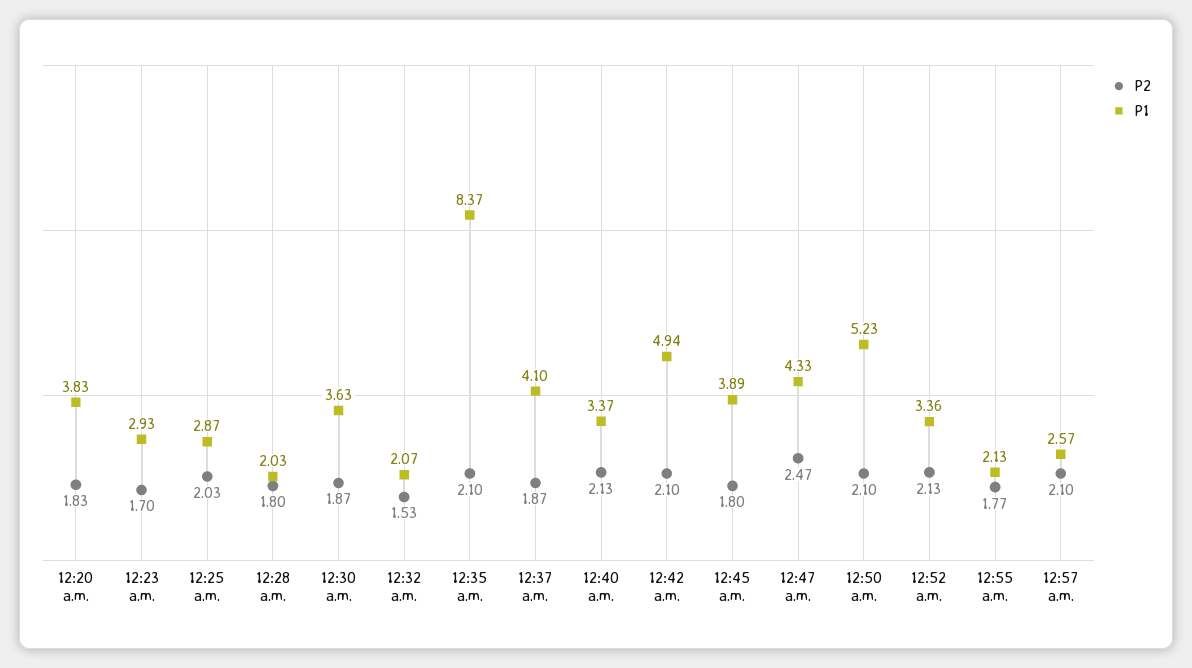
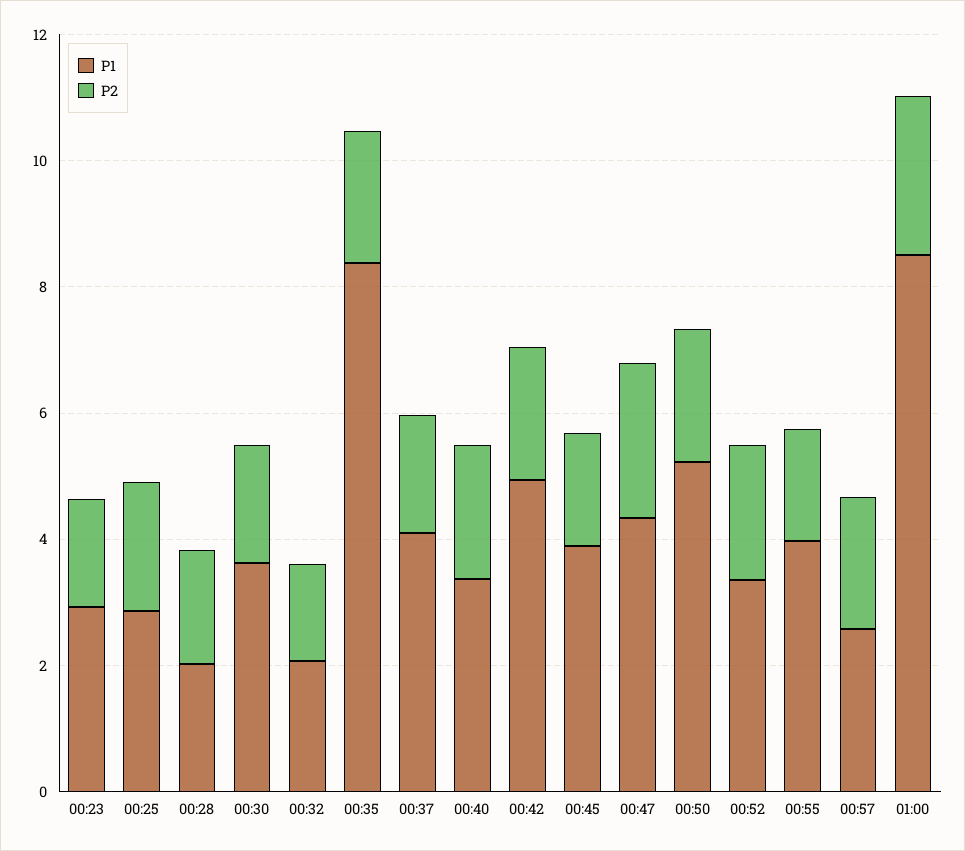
P2, 12:20 a.m.: 1.83 -> none
P1, 12:20 a.m.: 3.83 -> none
P1, 12:55 a.m.: 2.13 -> 4
P1, 01:00: none -> 8.5
P2, 01:00: none -> 2.5

